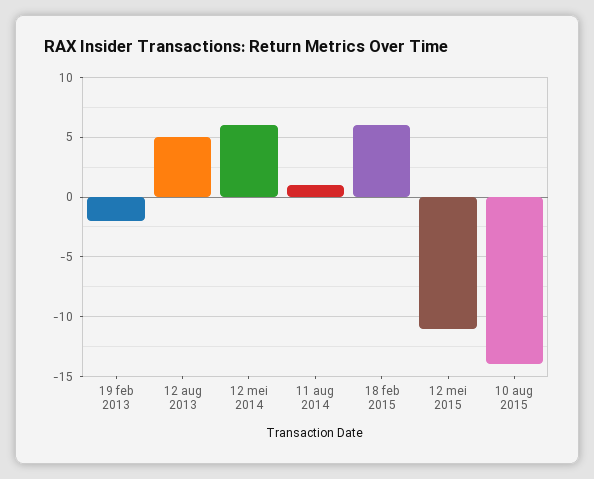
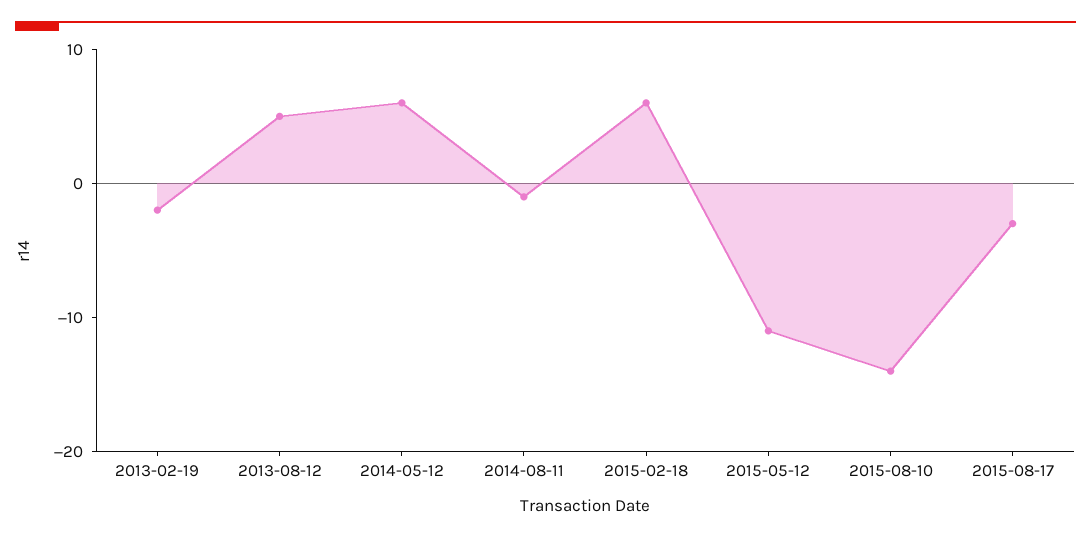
11 aug 2014: 1 -> -1
2015-08-17: none -> -3

